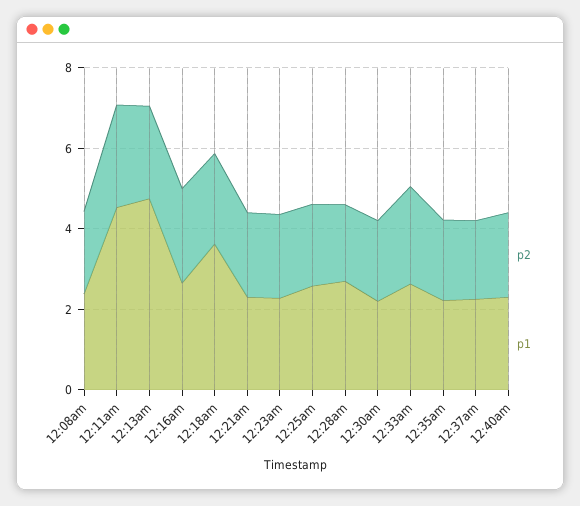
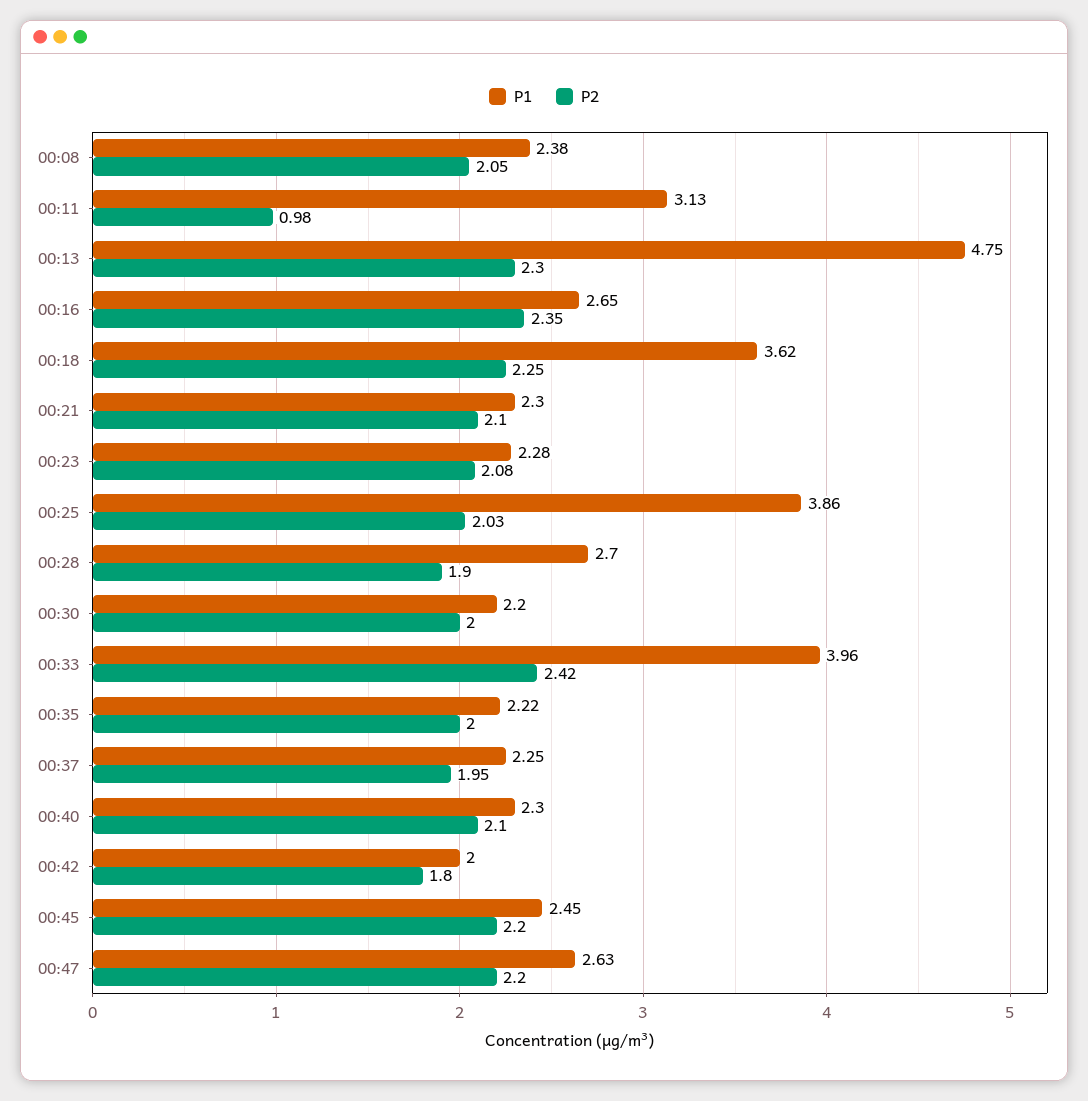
p2, 12:11am: 2.5 -> 0.98
p1, 12:11am: 4.5 -> 3.13
p1, 12:25am: 2.5 -> 3.86
p1, 12:33am: 2.5 -> 3.96
p1, 00:42: none -> 2
p2, 00:42: none -> 1.8
p1, 00:45: none -> 2.45
p2, 00:45: none -> 2.2
p1, 00:47: none -> 2.63
p2, 00:47: none -> 2.2

